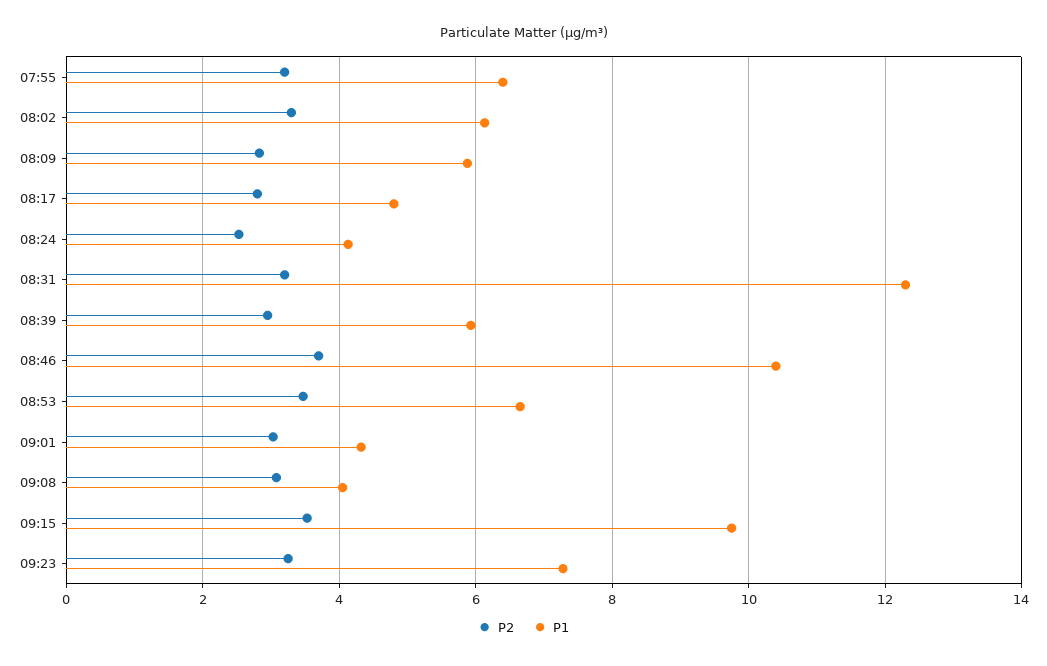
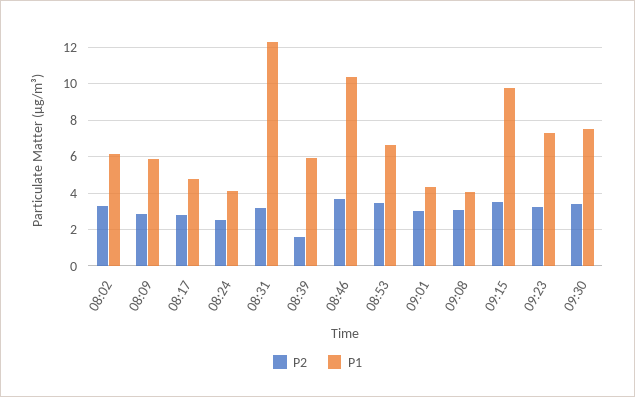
P2, 07:55: 3.2 -> none
P1, 07:55: 6.4 -> none
P2, 08:39: 3 -> 1.5
P2, 09:30: none -> 3.5
P1, 09:30: none -> 7.5

